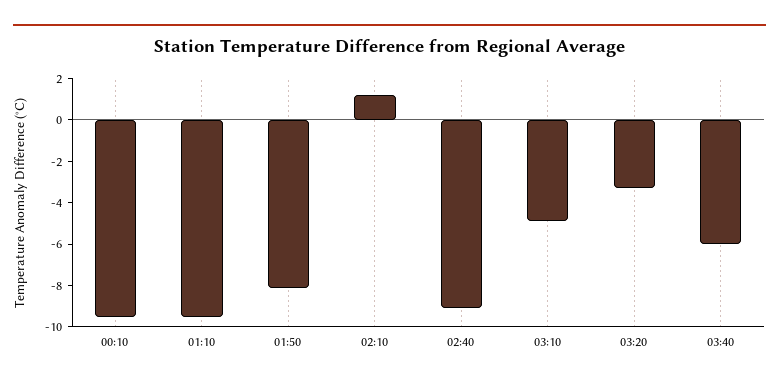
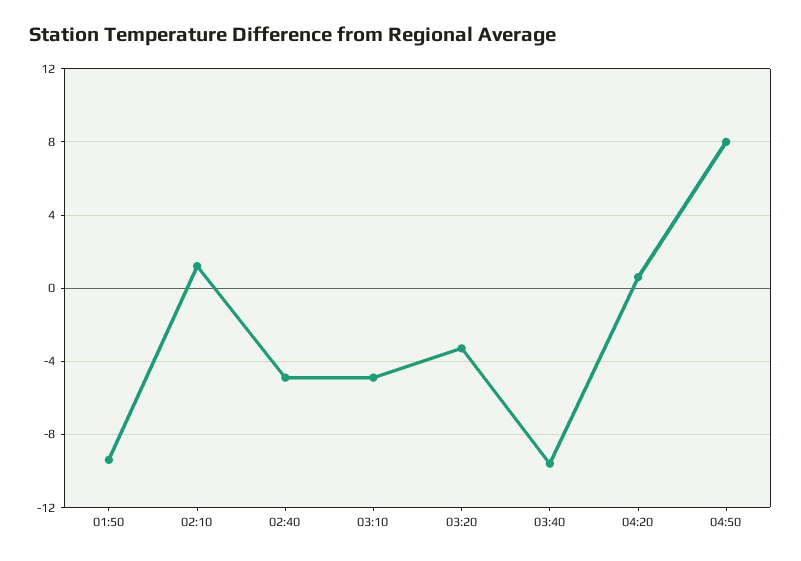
00:10: -9.5 -> none
01:10: -9.5 -> none
01:50: -8 -> -9.5
02:40: -9 -> -5
03:40: -6 -> -9.5
04:20: none -> 0.5
04:50: none -> 8

